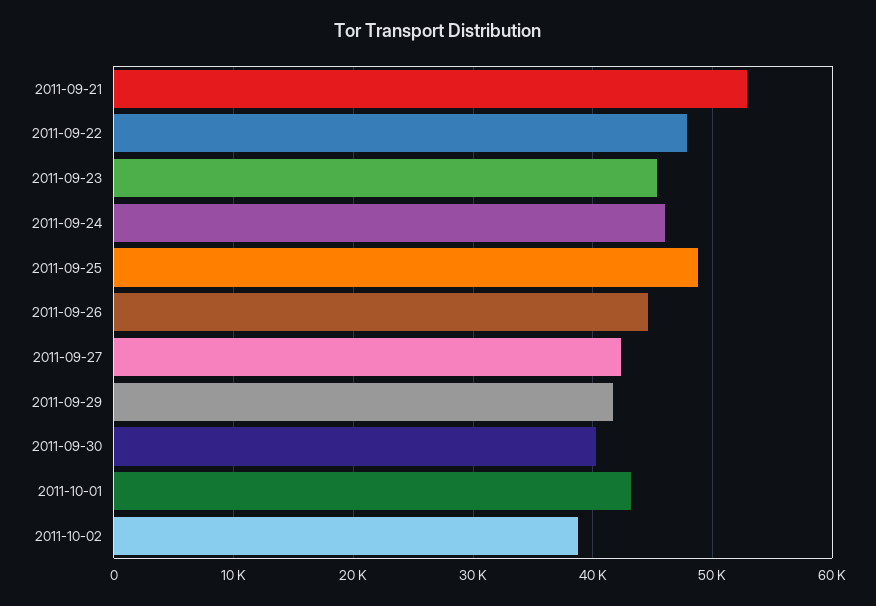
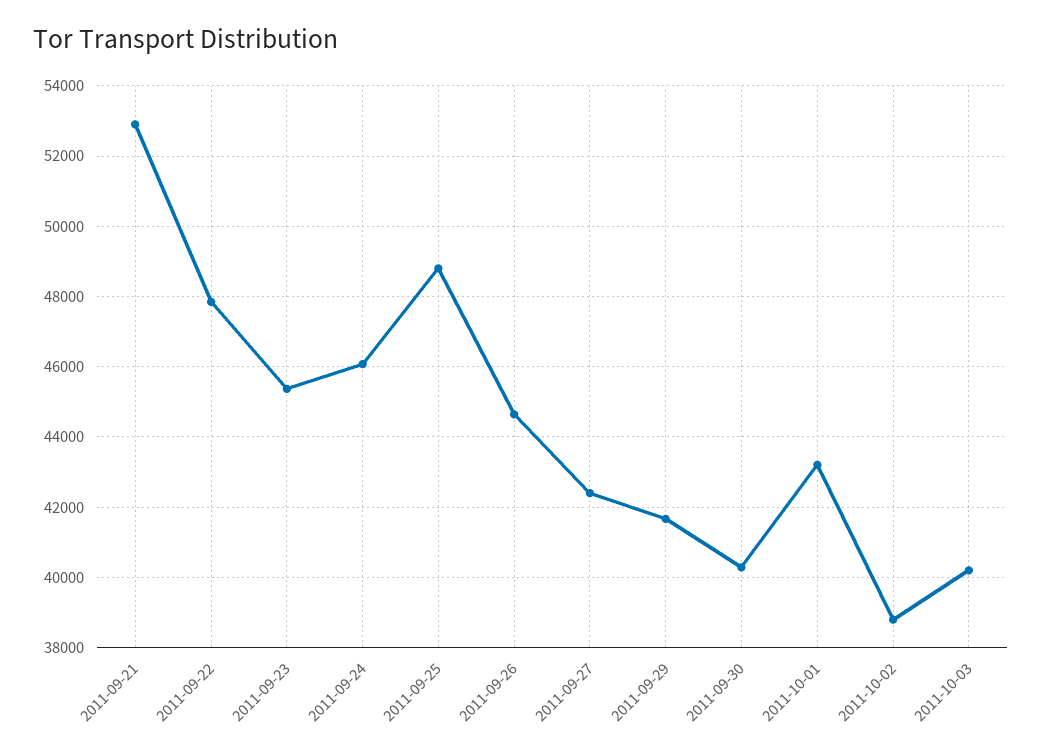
2011-10-03: none -> 40200

